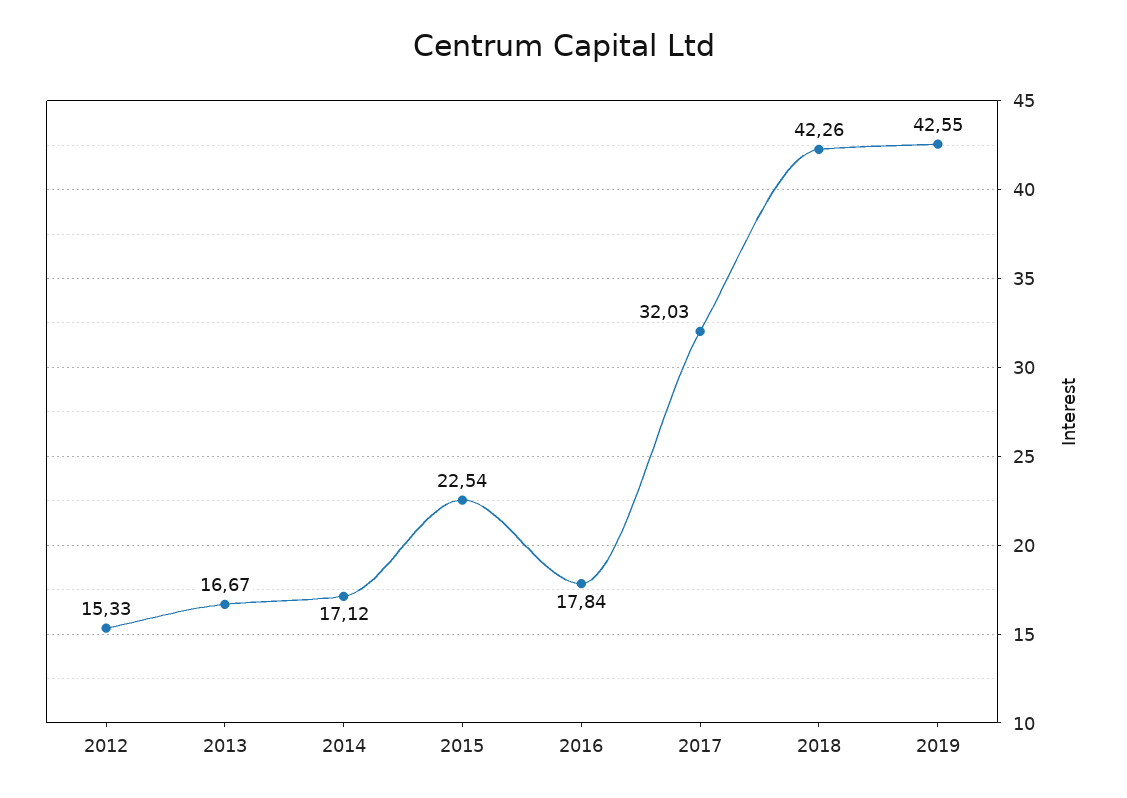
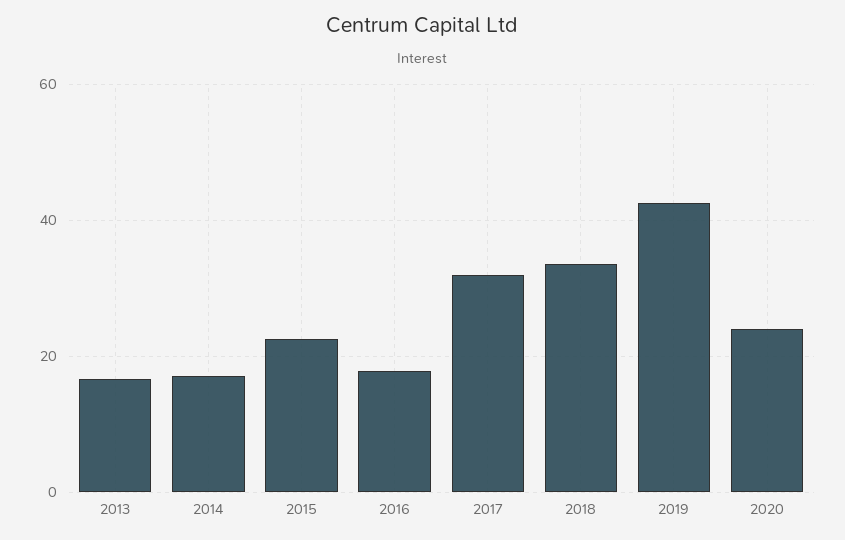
2012: 15.33 -> none
2018: 42.26 -> 34
2020: none -> 24

